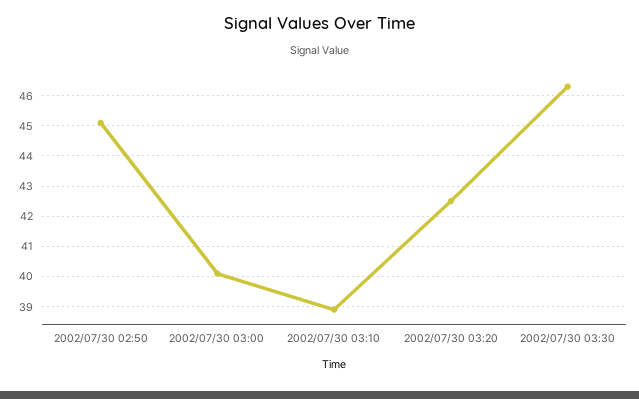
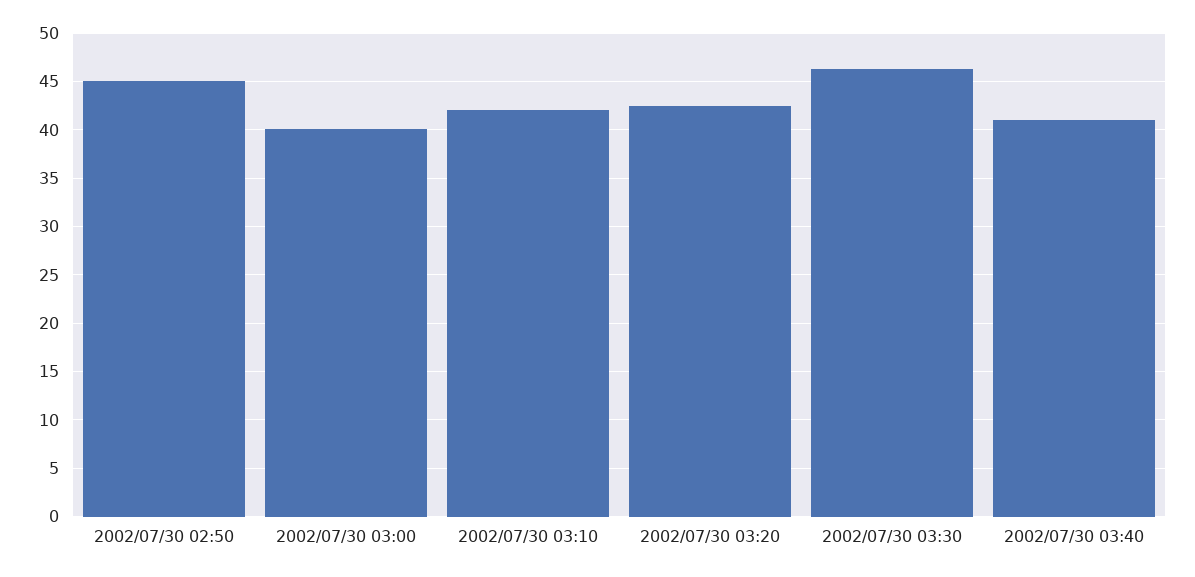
2002/07/30 03:10: 39 -> 42
2002/07/30 03:40: none -> 41

